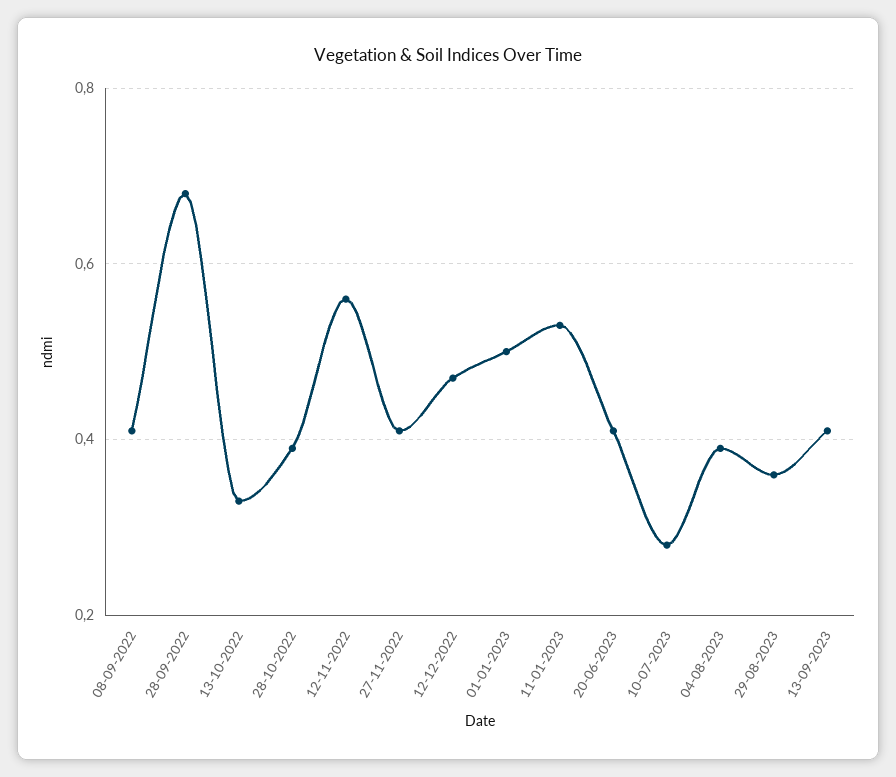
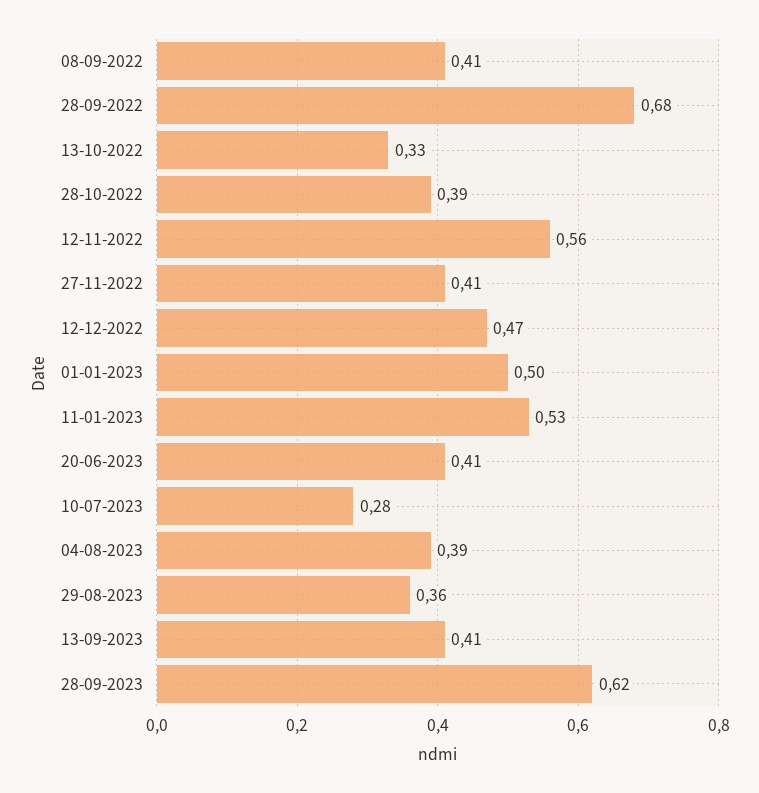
28-09-2023: none -> 0.62

